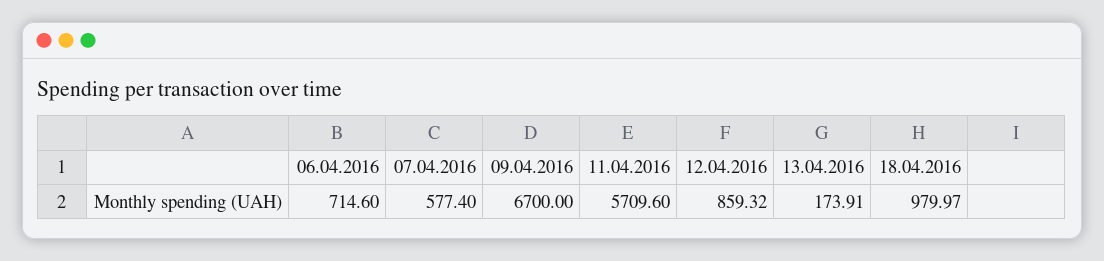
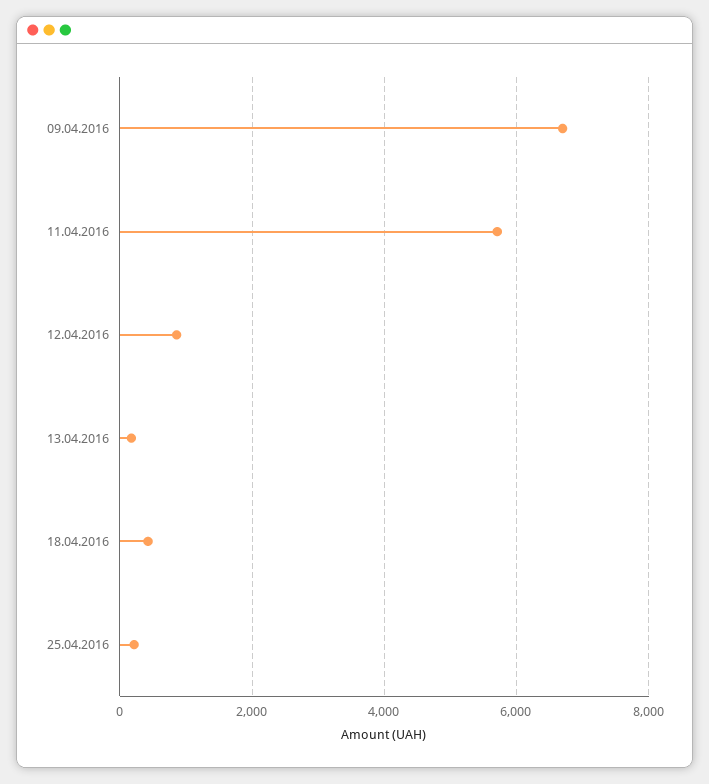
06.04.2016: 714.6 -> none
07.04.2016: 577.4 -> none
18.04.2016: 979.97 -> 400
25.04.2016: none -> 200

